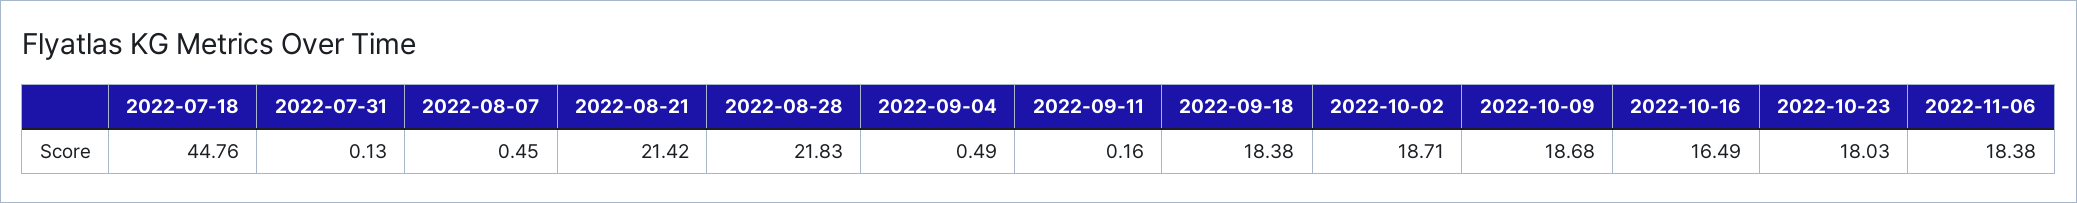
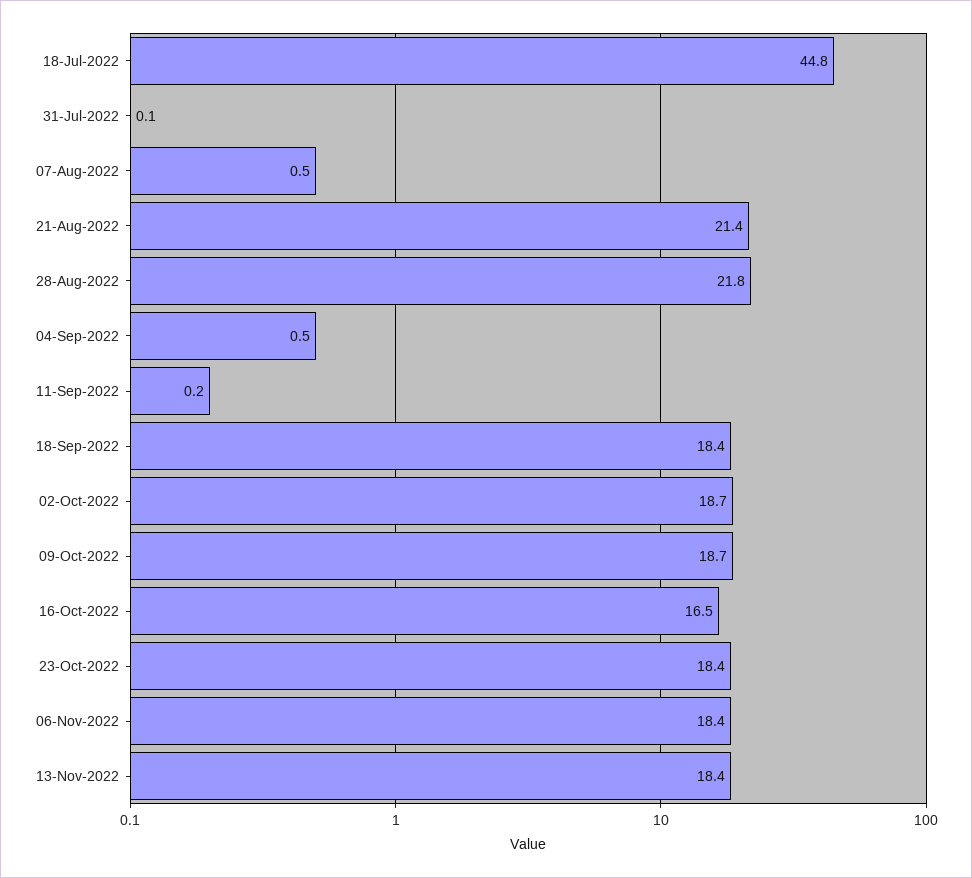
2022-10-23: 18.03 -> 18.4
13-Nov-2022: none -> 18.4

